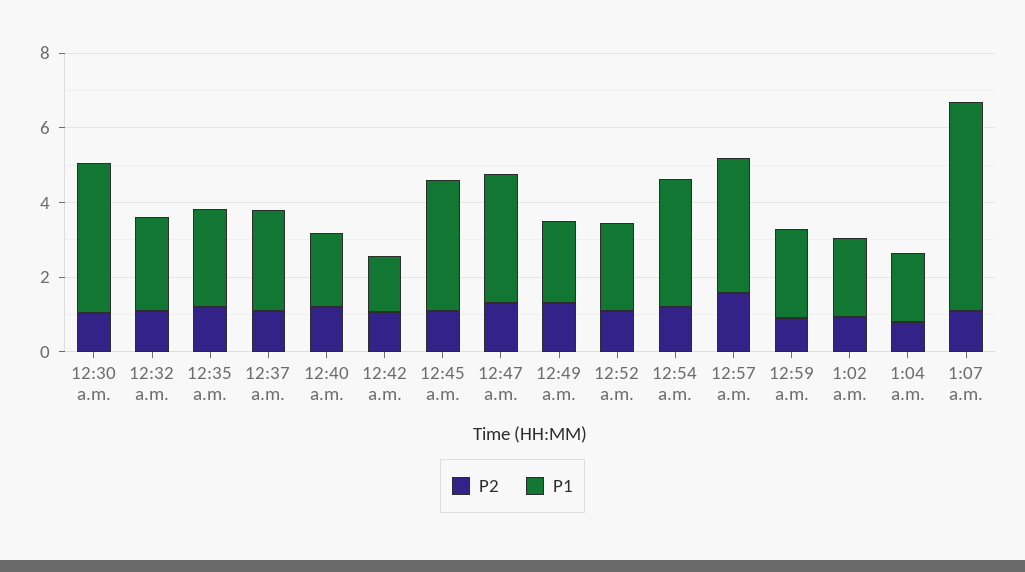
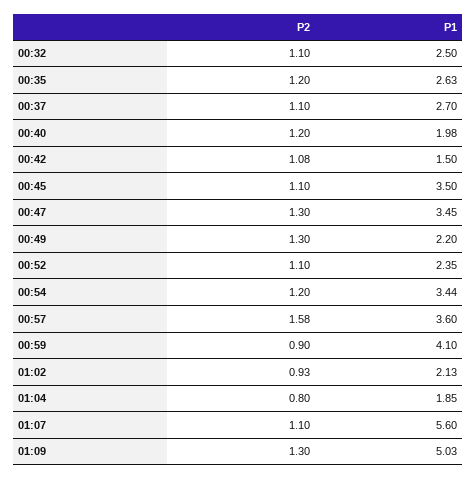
P2, 12:30 a.m.: 1 -> none
P1, 12:30 a.m.: 4 -> none
P1, 12:59 a.m.: 2.5 -> 4.1
P2, 01:09: none -> 1.3
P1, 01:09: none -> 5.03

